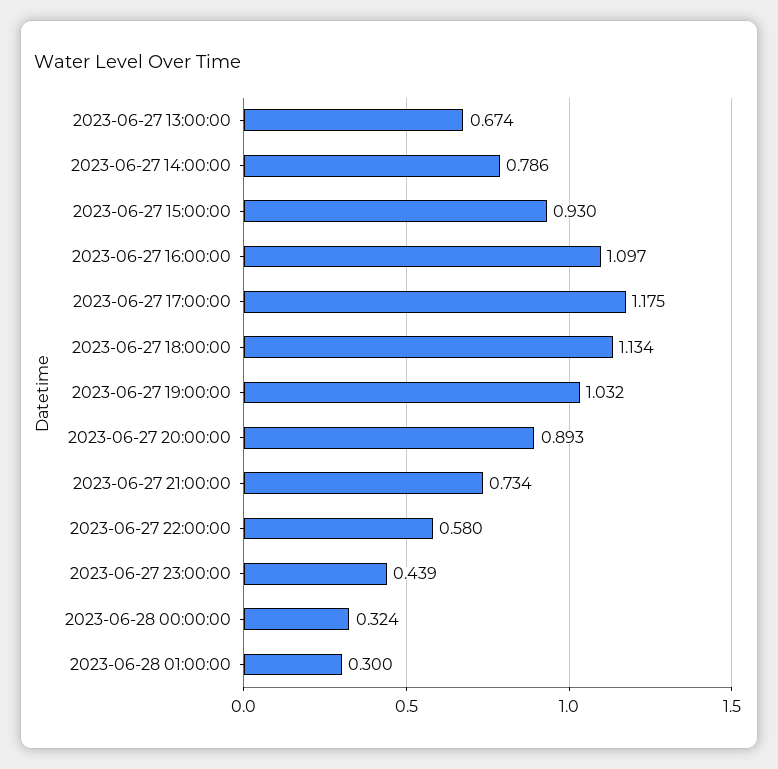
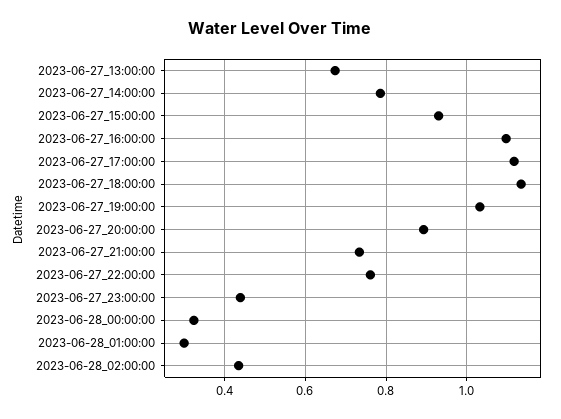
2023-06-27 17:00:00: 1.175 -> 1.12
2023-06-27 22:00:00: 0.58 -> 0.76
2023-06-28_02:00:00: none -> 0.44

